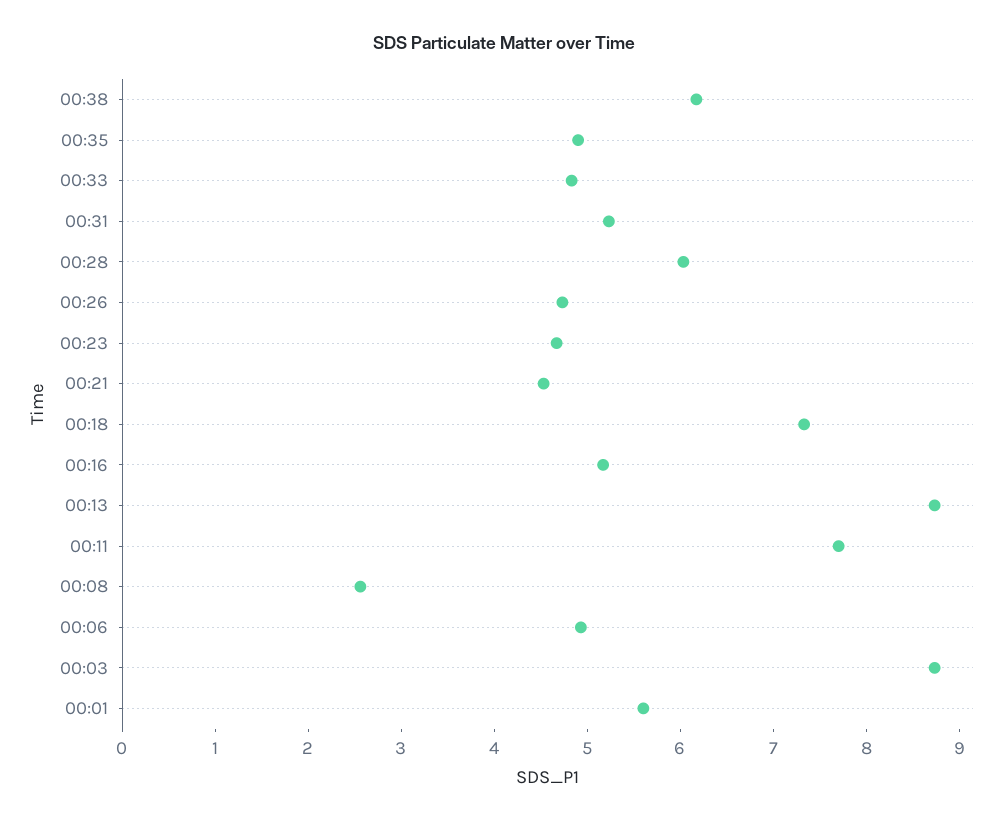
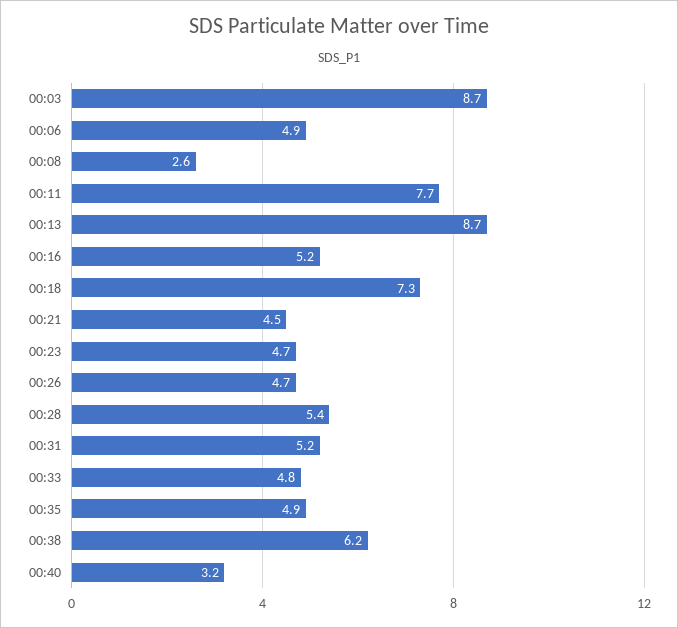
00:28: 6 -> 5.4
00:01: 5.6 -> none
00:40: none -> 3.2

